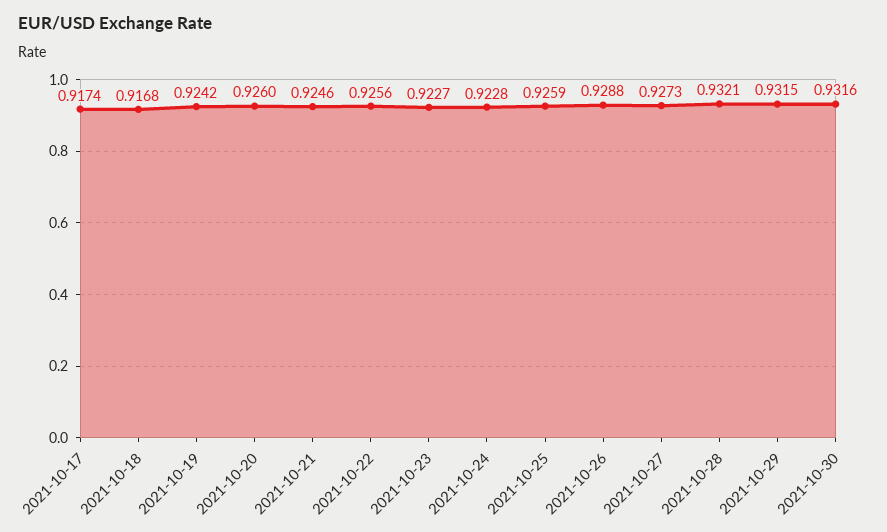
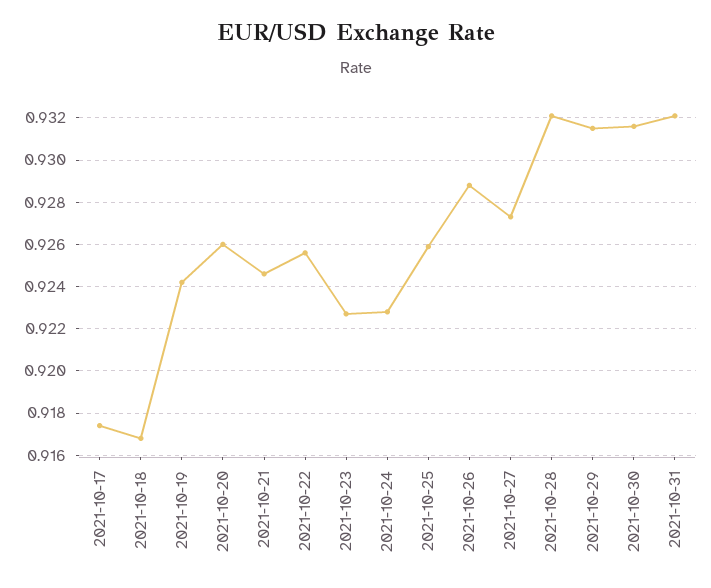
2021-10-31: none -> 0.932

